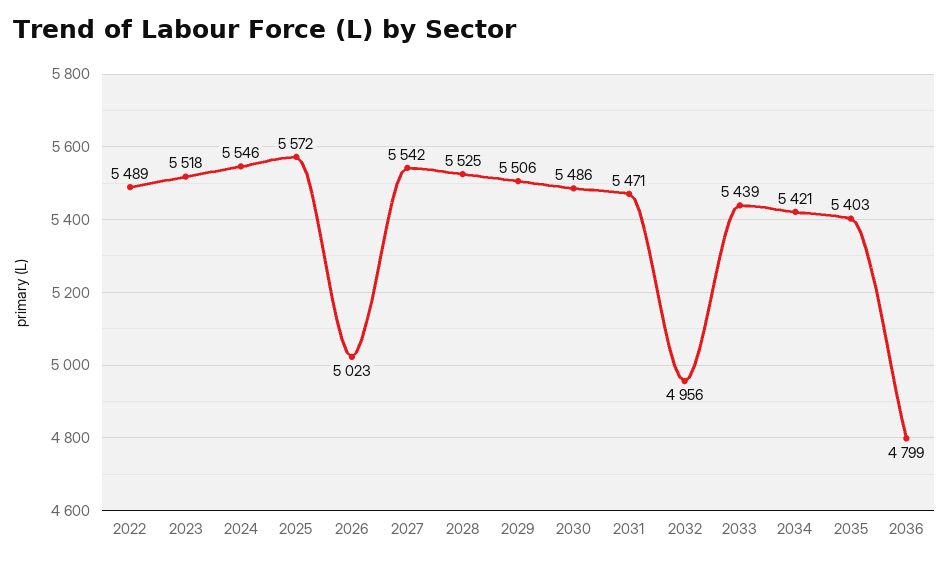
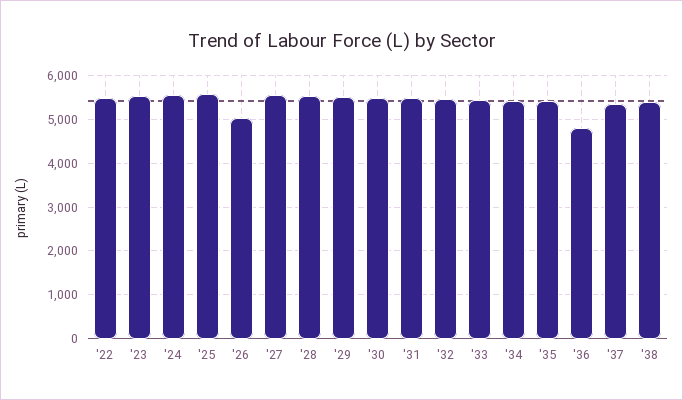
2032: 4956 -> 5400
'37: none -> 5400
'38: none -> 5400

